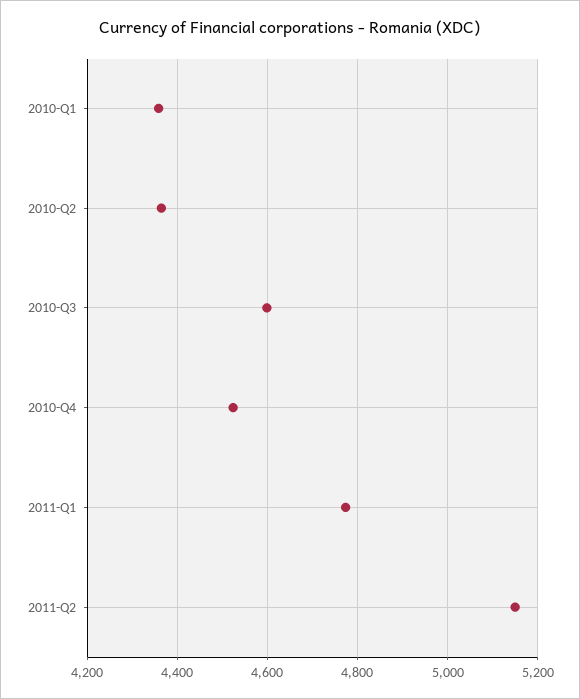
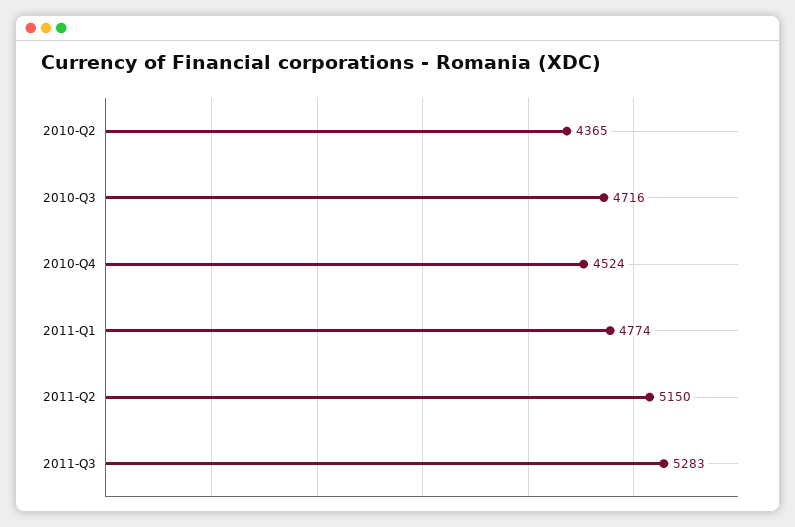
2010-Q1: 4360 -> none
2010-Q3: 4600 -> 4716
2011-Q3: none -> 5283

